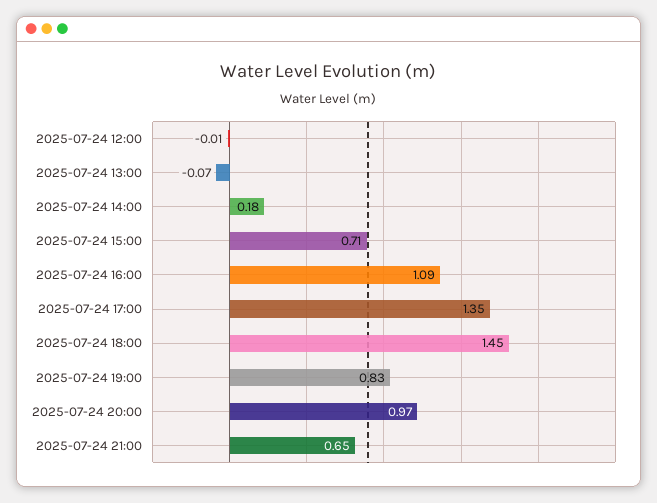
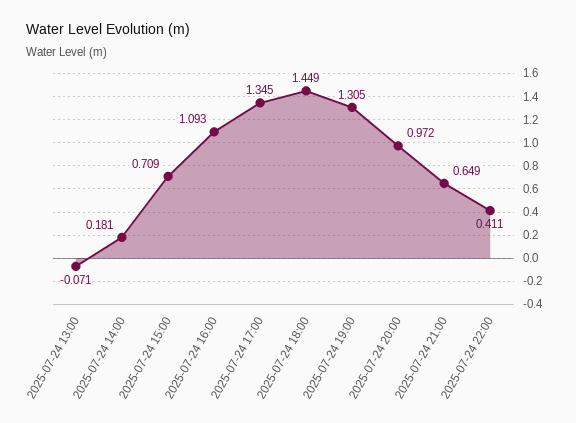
2025-07-24 12:00: -0.01 -> none
2025-07-24 19:00: 0.83 -> 1.305
2025-07-24 22:00: none -> 0.411

